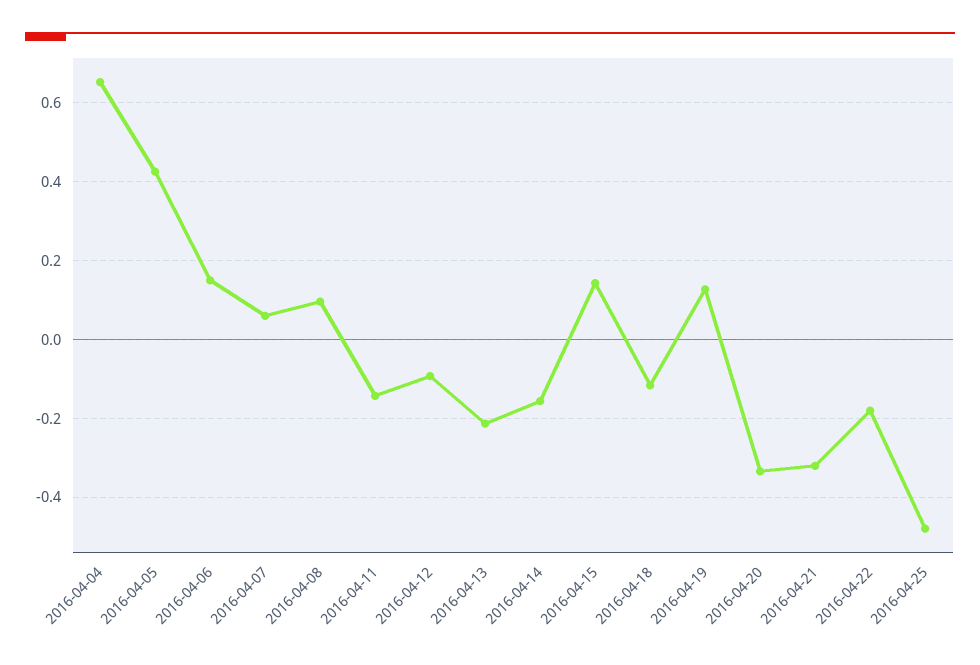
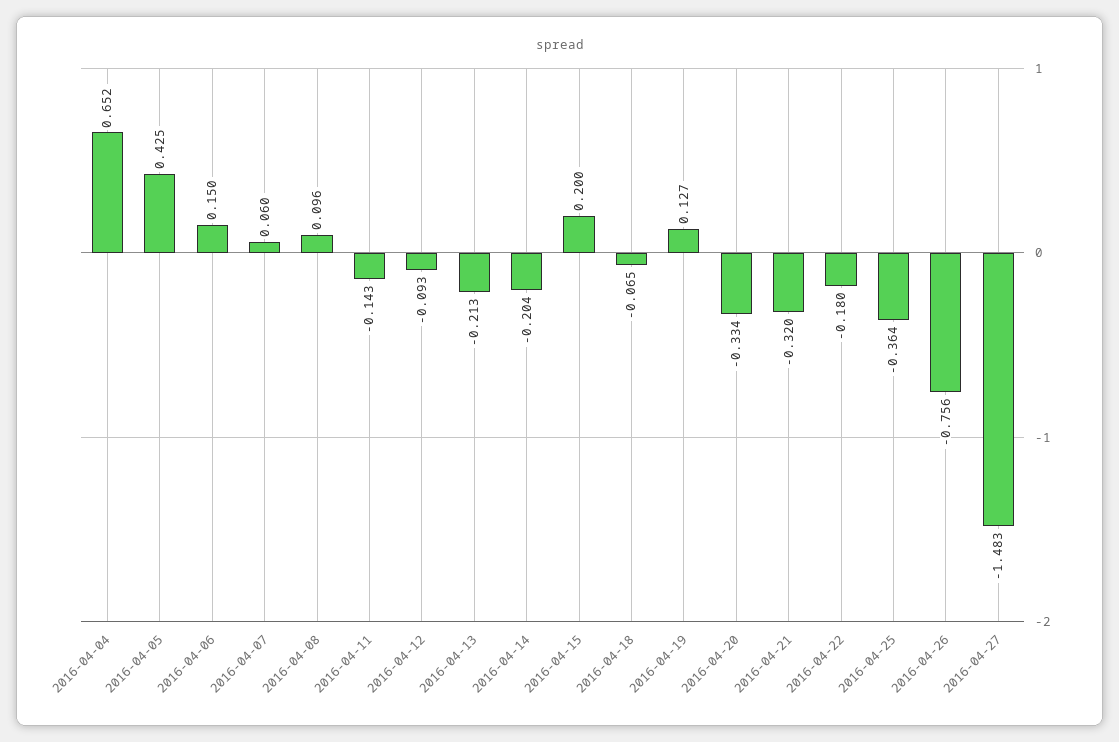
2016-04-14: -0.16 -> -0.204
2016-04-15: 0.14 -> 0.2
2016-04-18: -0.12 -> -0.065
2016-04-25: -0.48 -> -0.364
2016-04-26: none -> -0.756
2016-04-27: none -> -1.483

